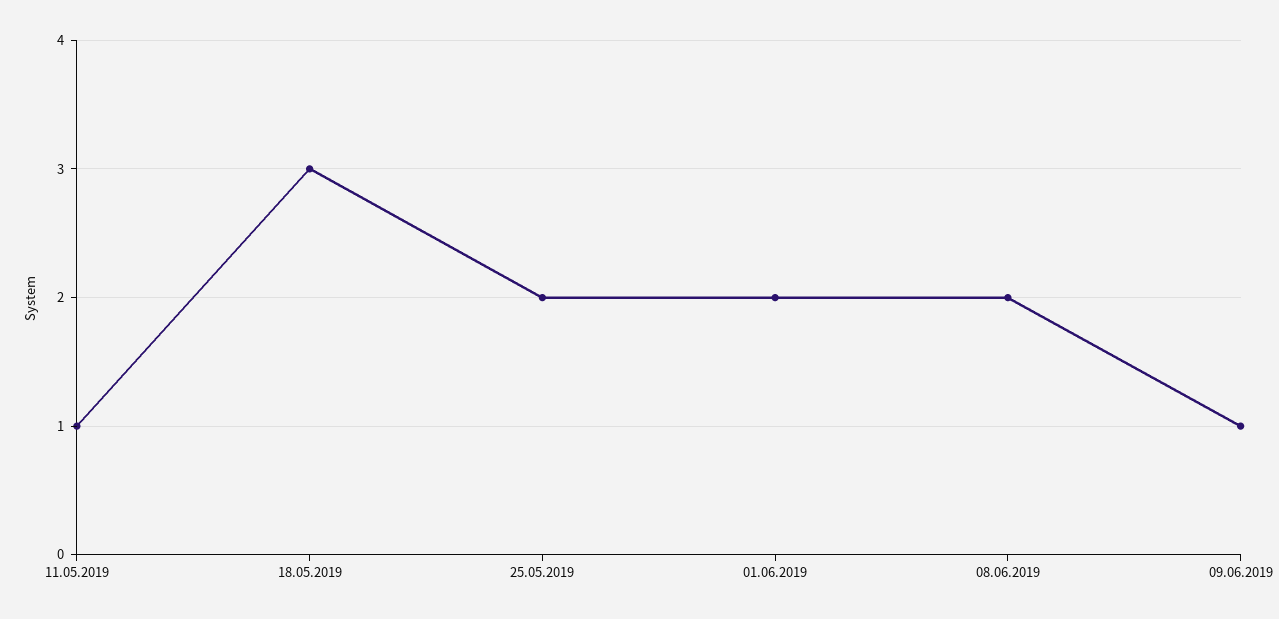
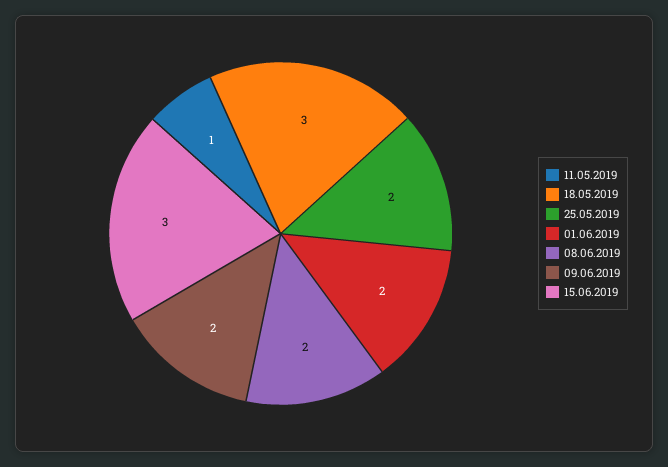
09.06.2019: 1 -> 2
15.06.2019: none -> 3

